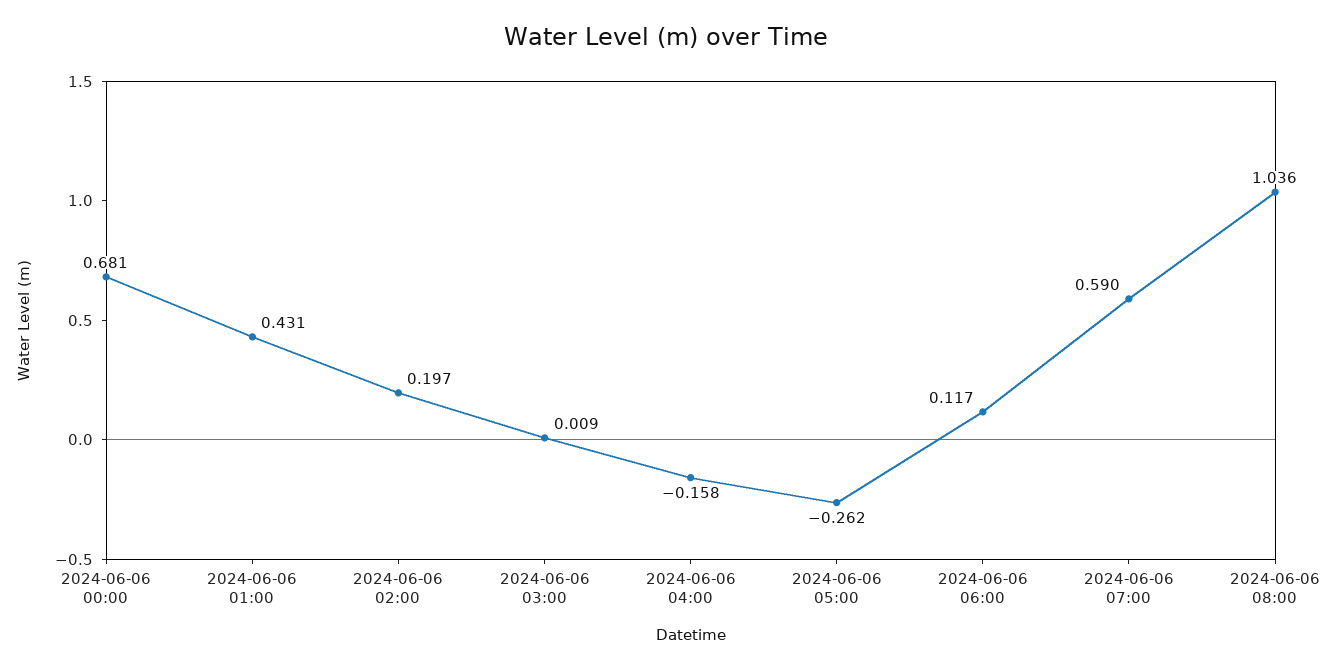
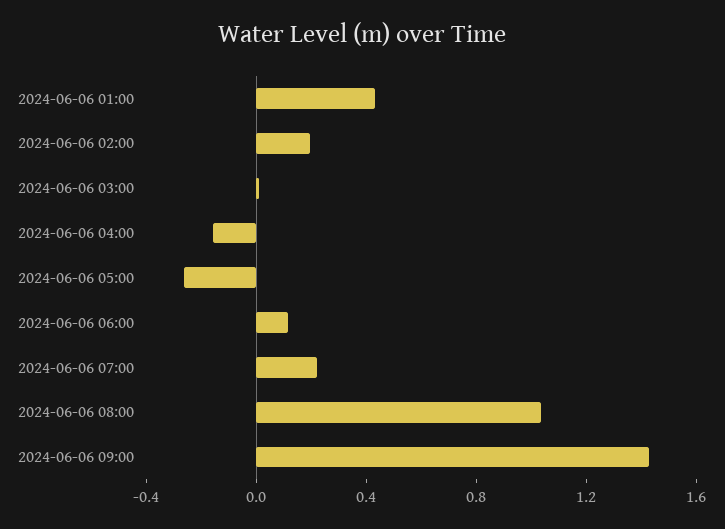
2024-06-06 00:00: 0.681 -> none
2024-06-06 07:00: 0.59 -> 0.2
2024-06-06 09:00: none -> 1.4

